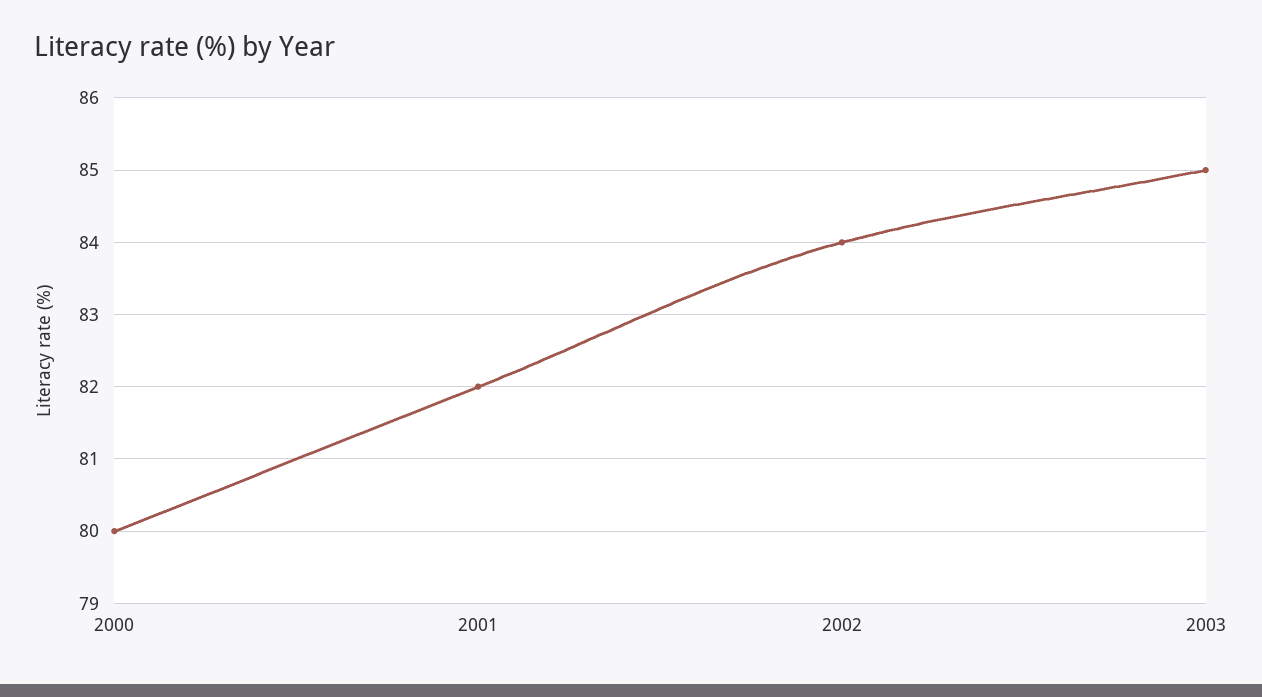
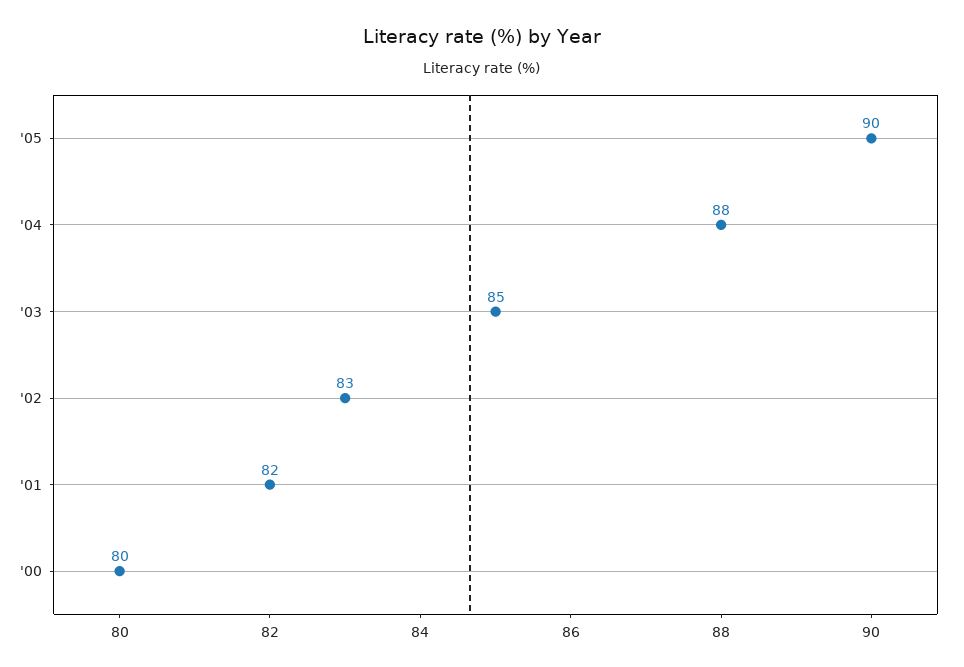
2002: 84 -> 83
'05: none -> 90
'04: none -> 88

